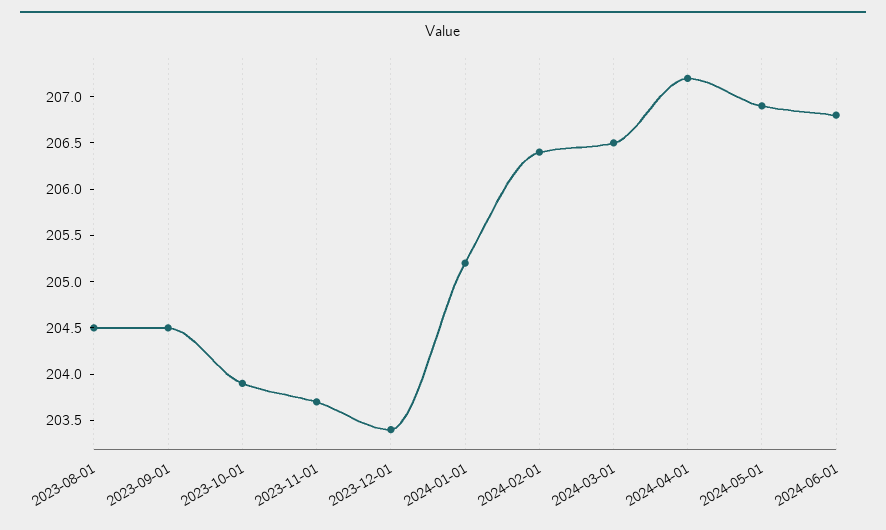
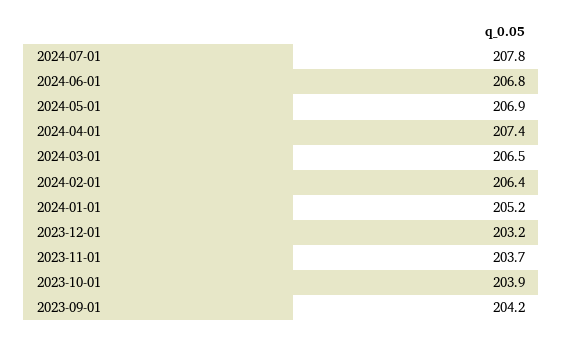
2023-08-01: 204.5 -> none
2023-09-01: 204.5 -> 204.2
2023-12-01: 203.4 -> 203.2
2024-04-01: 207.2 -> 207.4
2024-07-01: none -> 207.8

